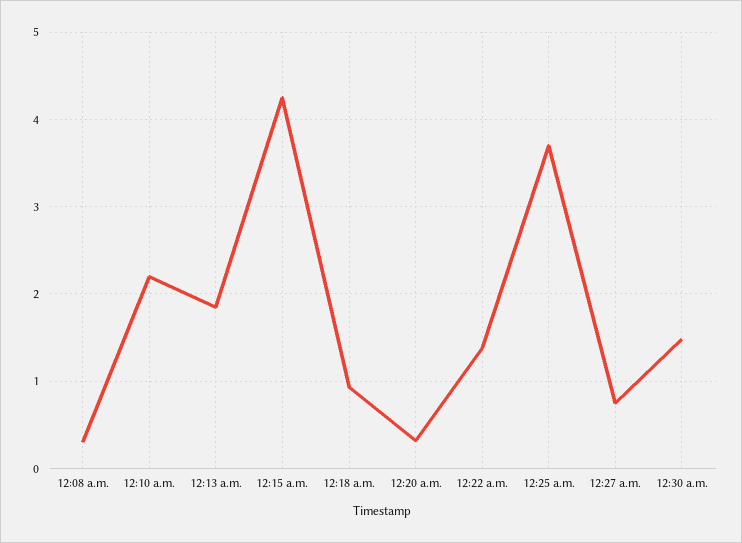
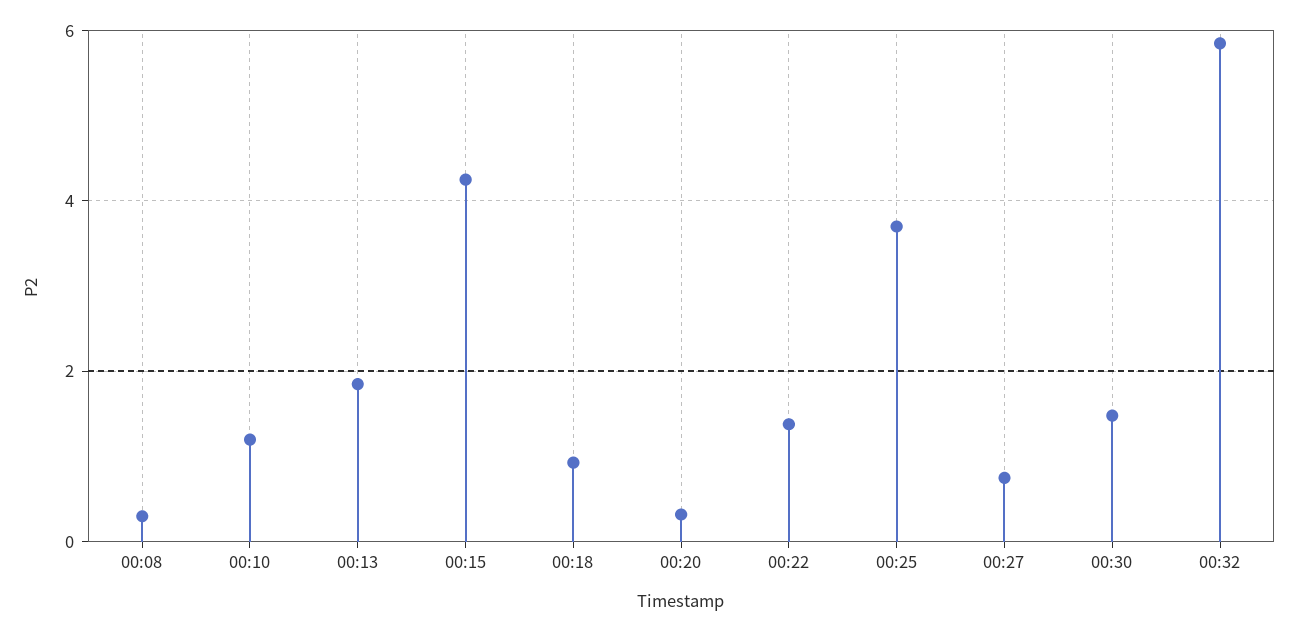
12:10 a.m.: 2.2 -> 1.2
00:32: none -> 5.8

